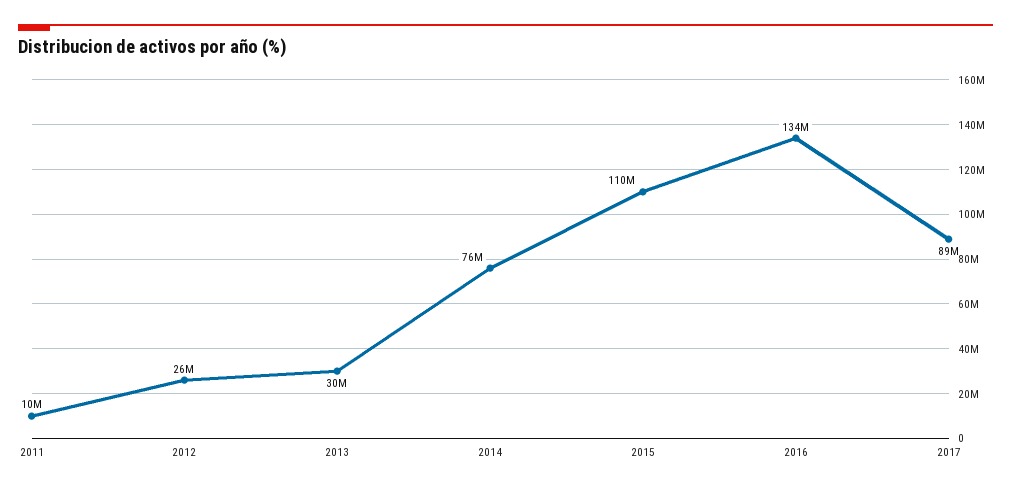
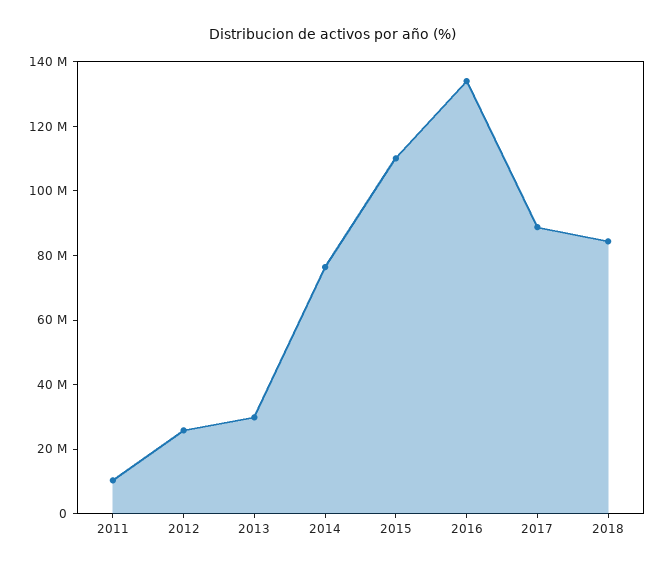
2018: none -> 85000000

